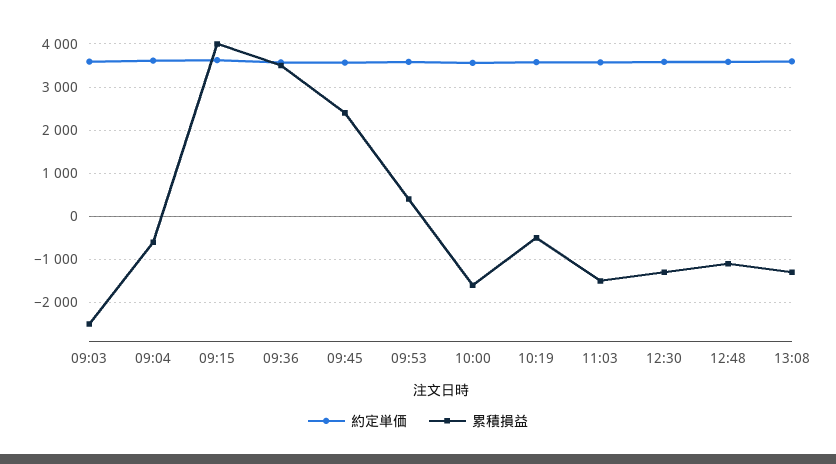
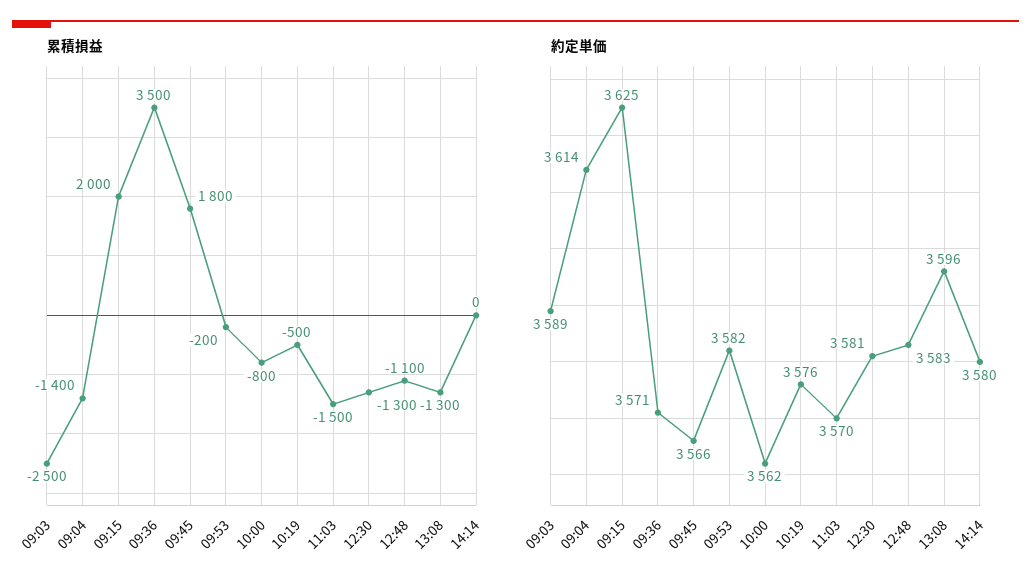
累積損益, 09:04: -600 -> -1400
累積損益, 09:15: 4000 -> 2000
累積損益, 09:45: 2400 -> 1800
累積損益, 09:53: 400 -> -200
累積損益, 10:00: -1600 -> -800
累積損益, 14:14: none -> 0
約定単価, 14:14: none -> 3580

